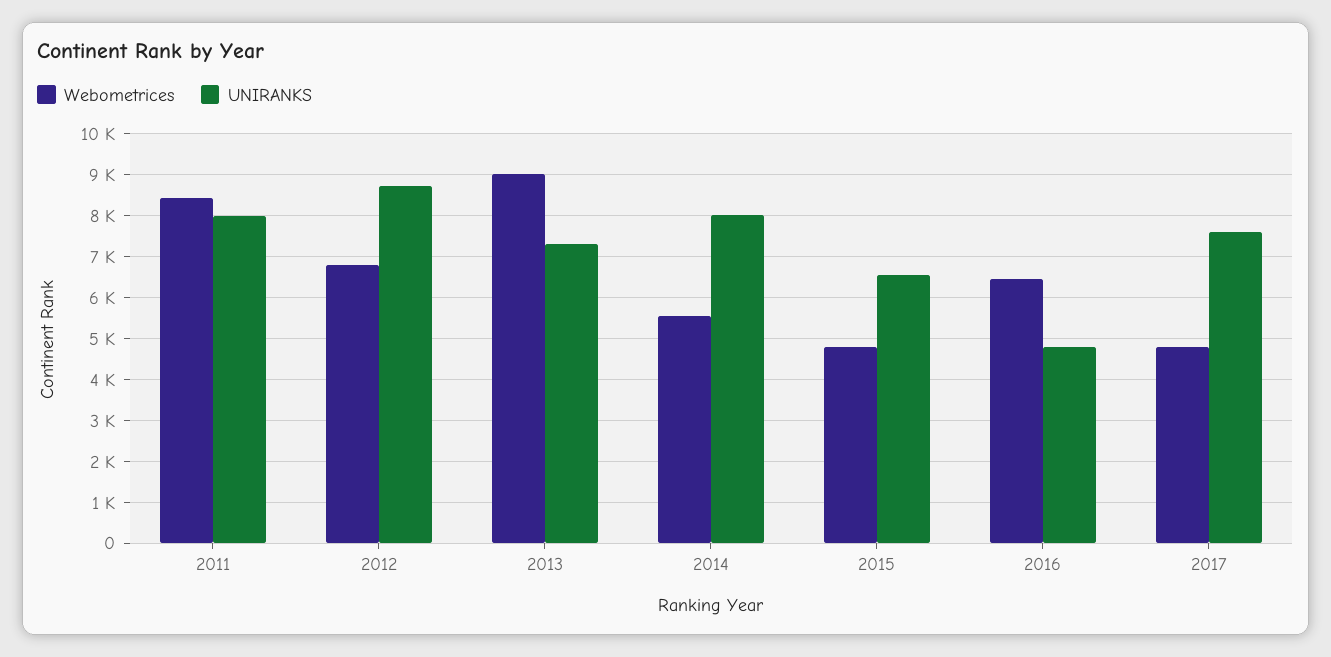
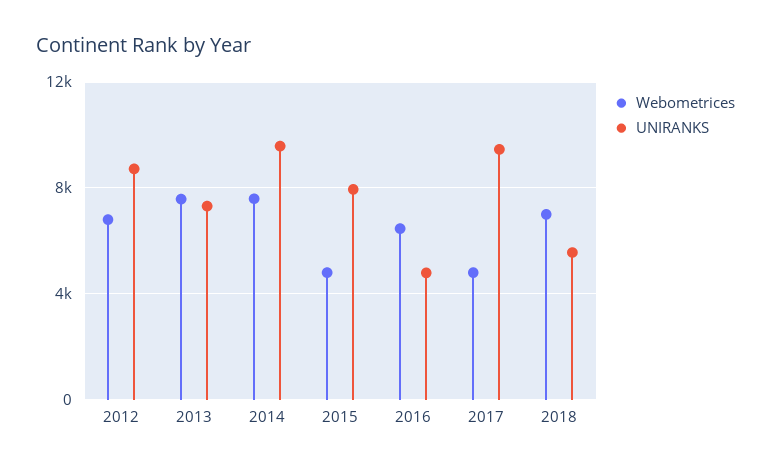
Webometrices, 2011: 8400 -> none
UNIRANKS, 2011: 8000 -> none
Webometrices, 2013: 9000 -> 7500
Webometrices, 2014: 5600 -> 7500
UNIRANKS, 2014: 8000 -> 9500
UNIRANKS, 2015: 6600 -> 8000
UNIRANKS, 2017: 7600 -> 9500
Webometrices, 2018: none -> 7000
UNIRANKS, 2018: none -> 5500

